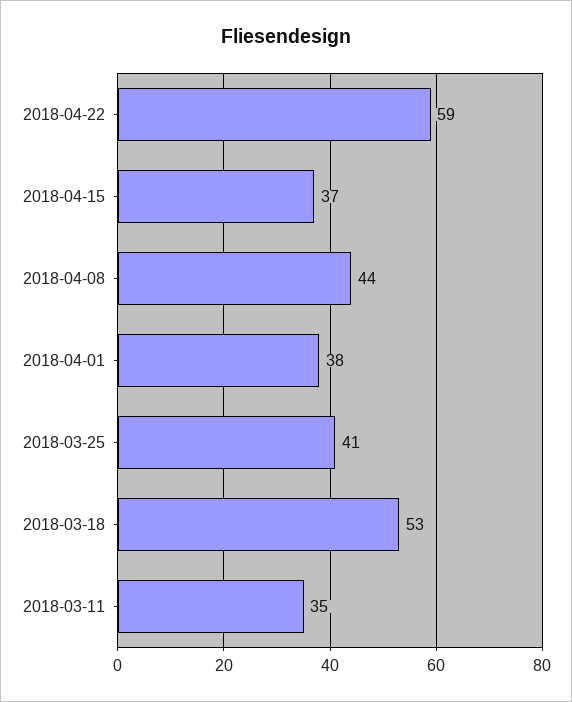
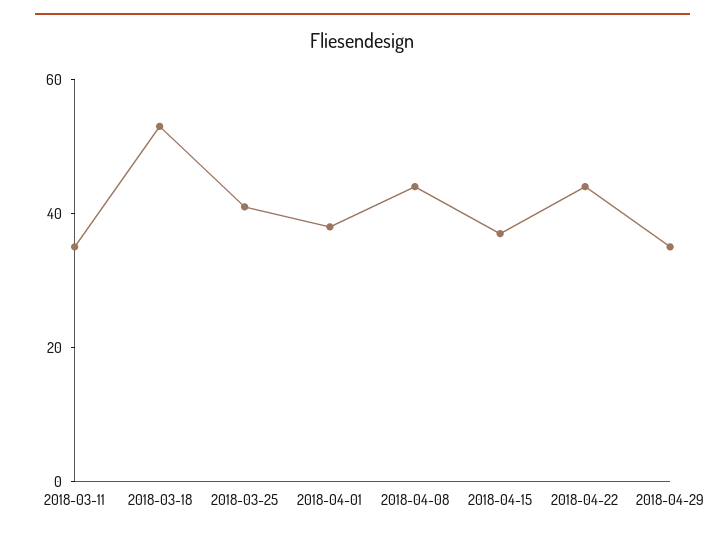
2018-04-22: 59 -> 45
2018-04-29: none -> 35

